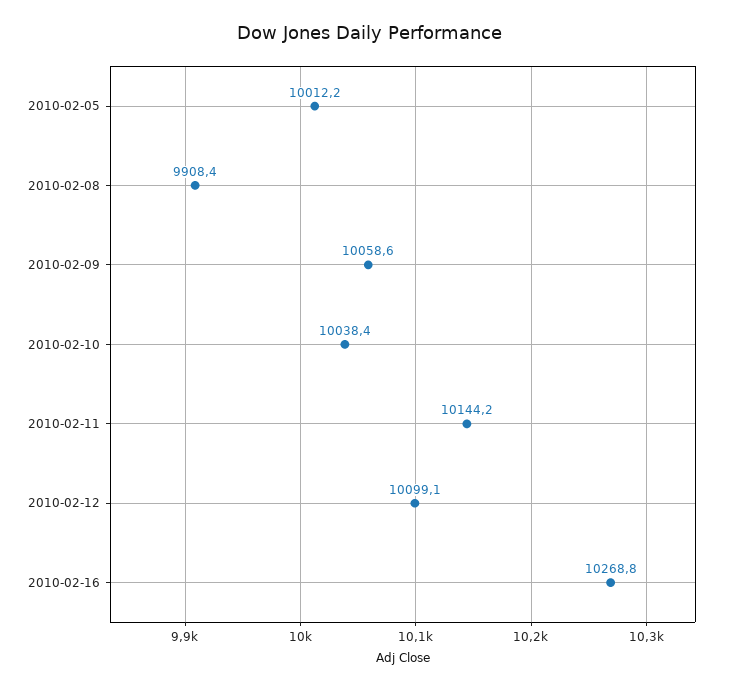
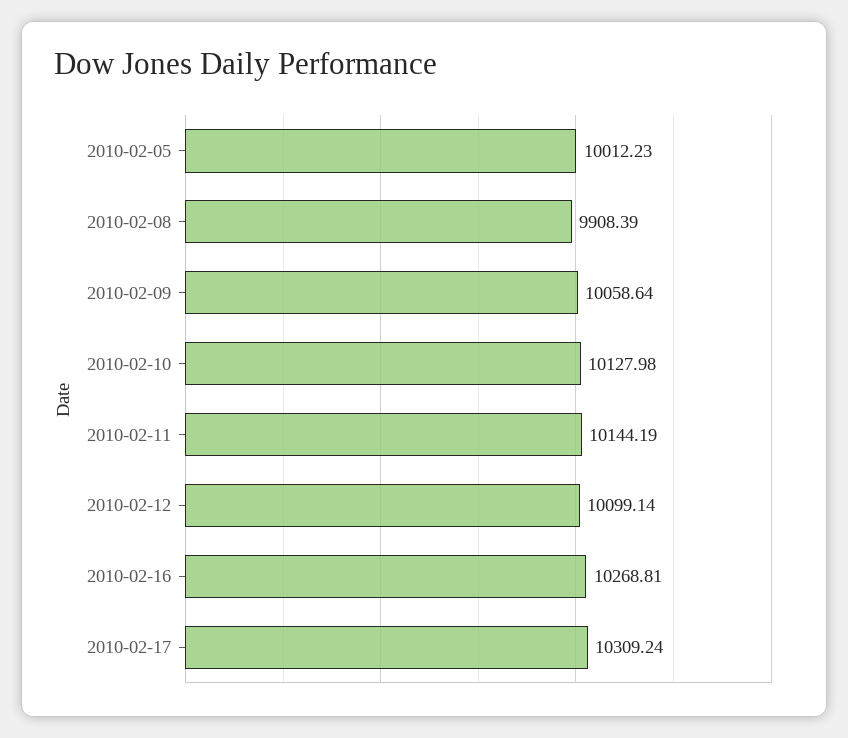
2010-02-10: 10038.4 -> 10127.98
2010-02-17: none -> 10309.24

